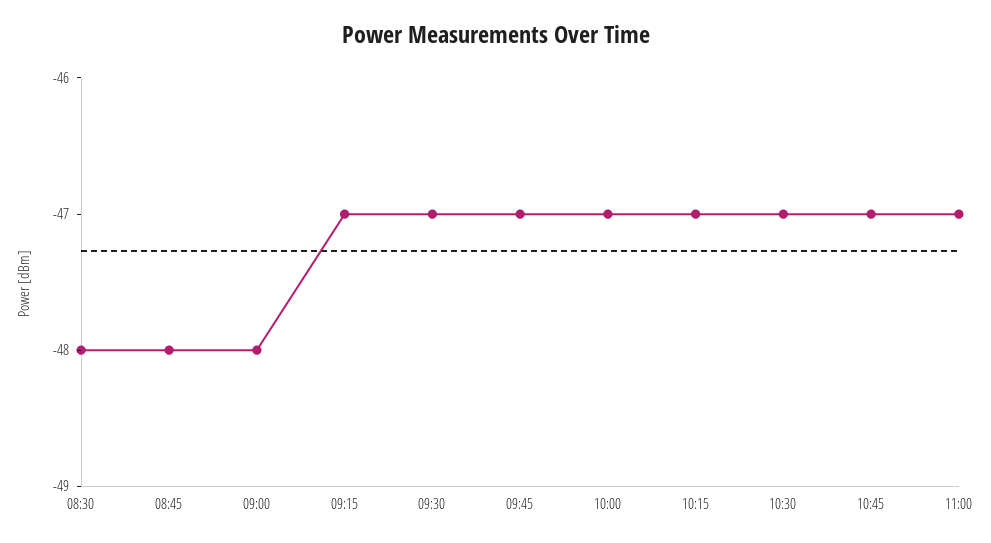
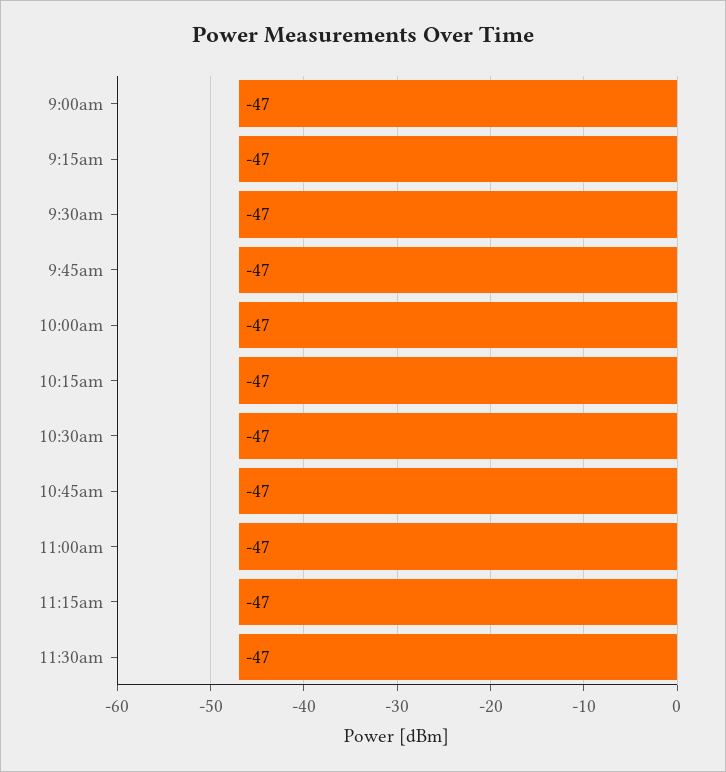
08:30: -48 -> none
08:45: -48 -> none
09:00: -48 -> -47
11:15am: none -> -47
11:30am: none -> -47

